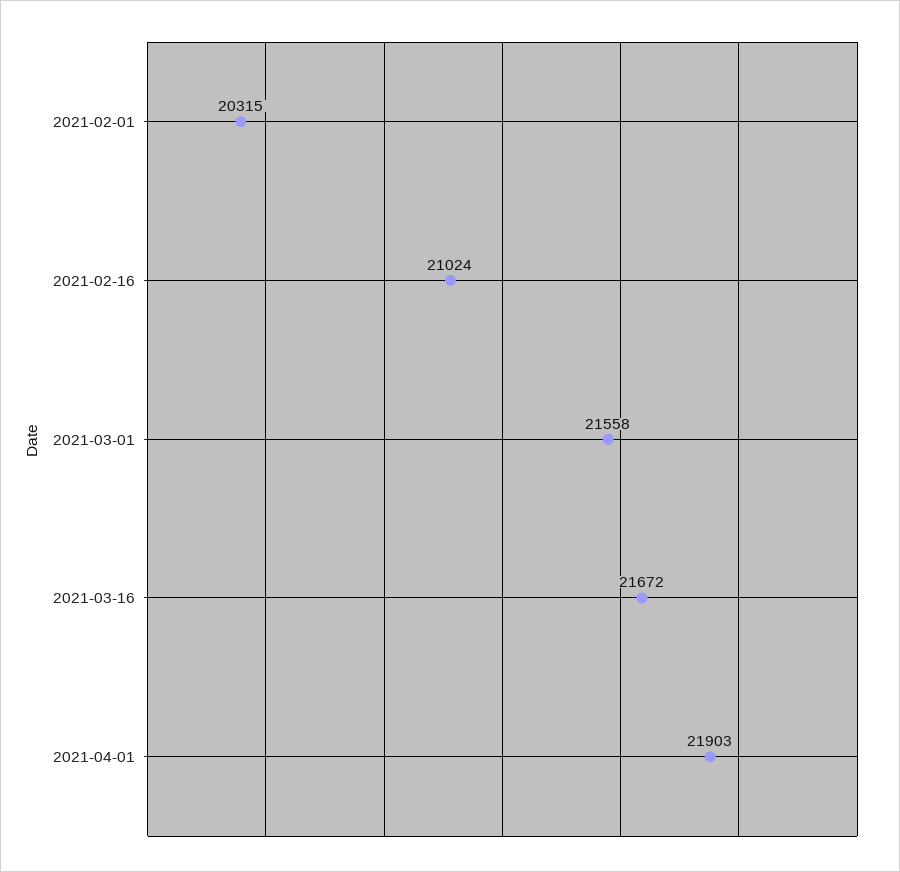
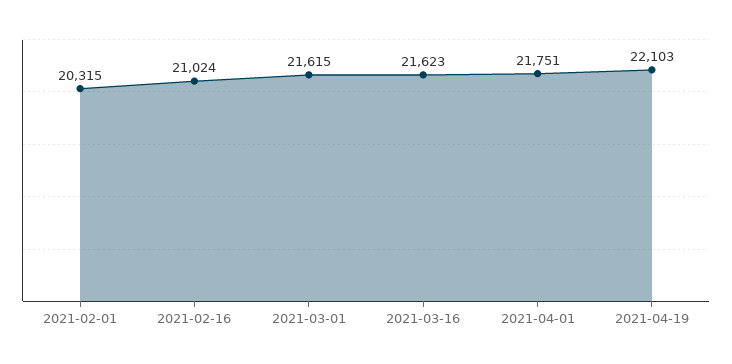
2021-03-01: 21558 -> 21615
2021-03-16: 21672 -> 21623
2021-04-01: 21903 -> 21751
2021-04-19: none -> 22103

